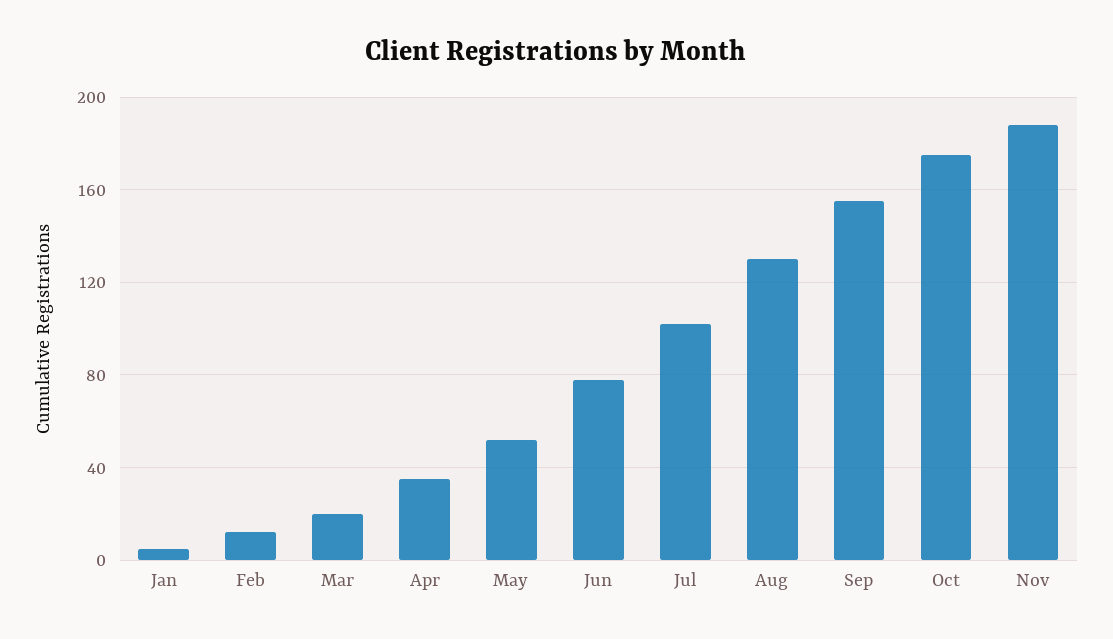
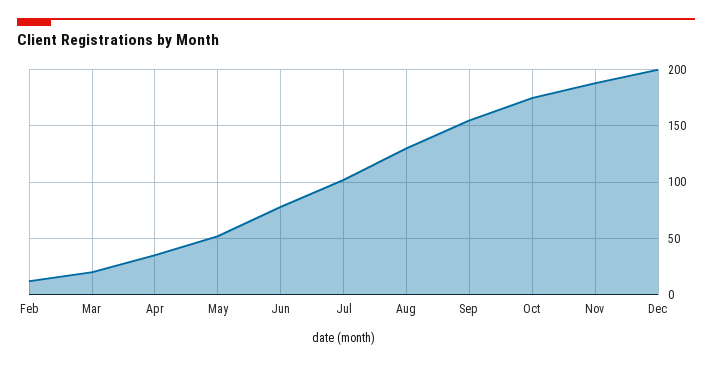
Jan: 5 -> none
Dec: none -> 200

